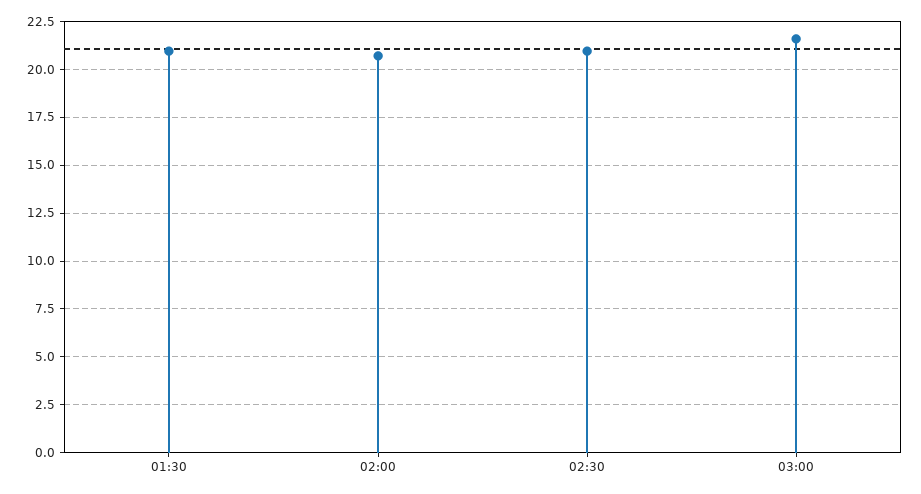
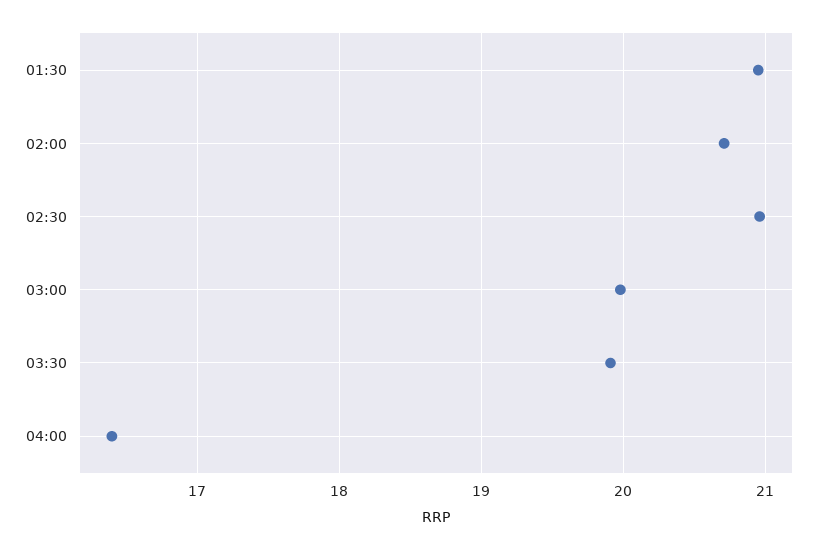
03:00: 21.5 -> 20
03:30: none -> 19.9
04:00: none -> 16.4

